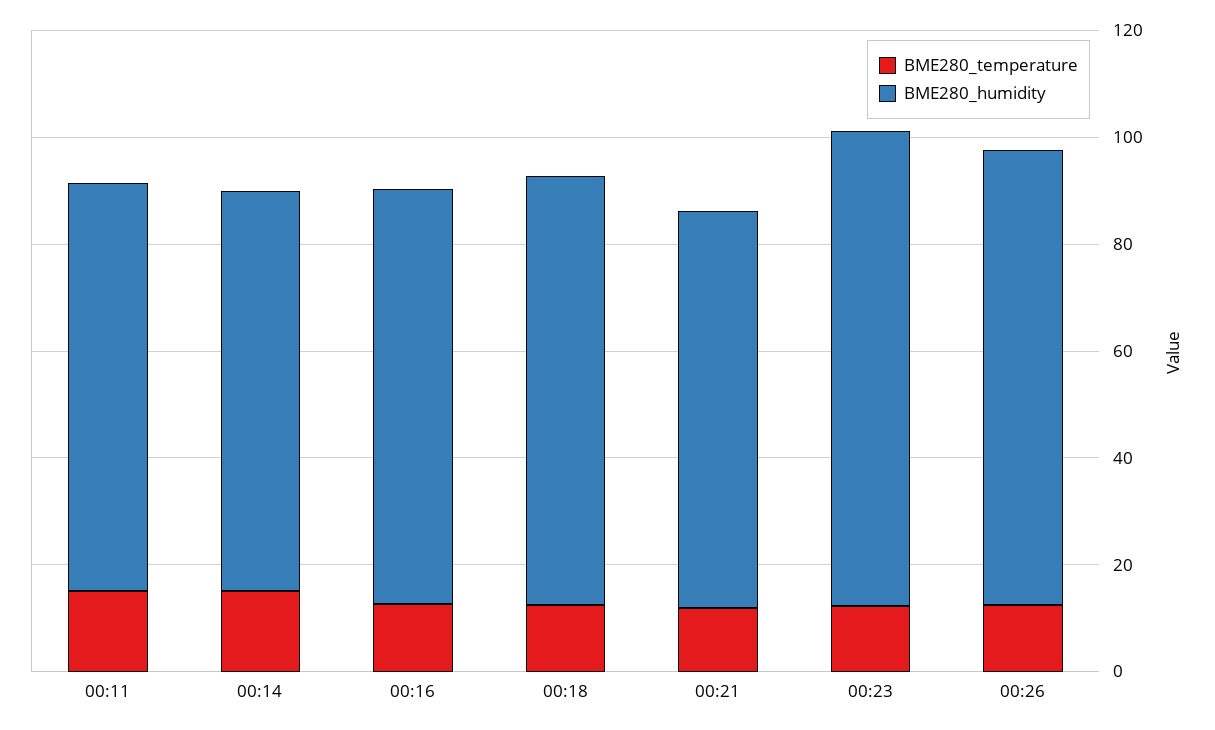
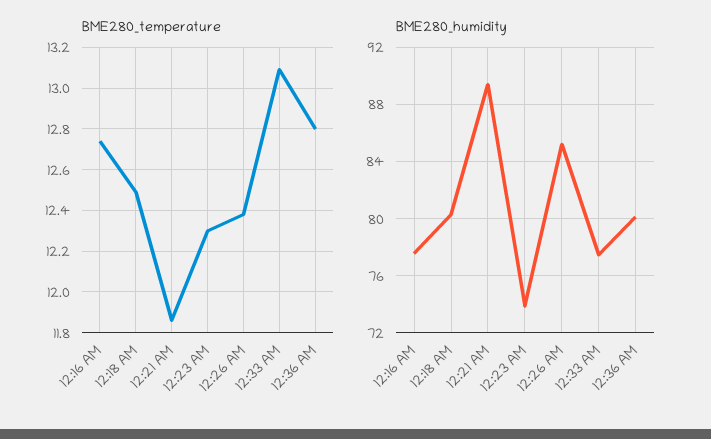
BME280_temperature, 00:11: 15 -> none
BME280_humidity, 00:11: 75 -> none
BME280_temperature, 00:14: 15 -> none
BME280_humidity, 00:14: 75 -> none
BME280_humidity, 00:21: 75 -> 89.5
BME280_humidity, 00:23: 90 -> 74
BME280_temperature, 12:33 AM: none -> 13.1
BME280_temperature, 12:36 AM: none -> 12.8
BME280_humidity, 12:33 AM: none -> 77.5
BME280_humidity, 12:36 AM: none -> 80

